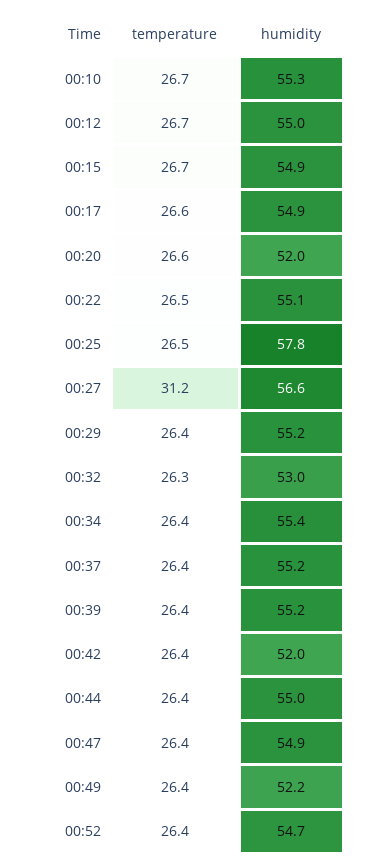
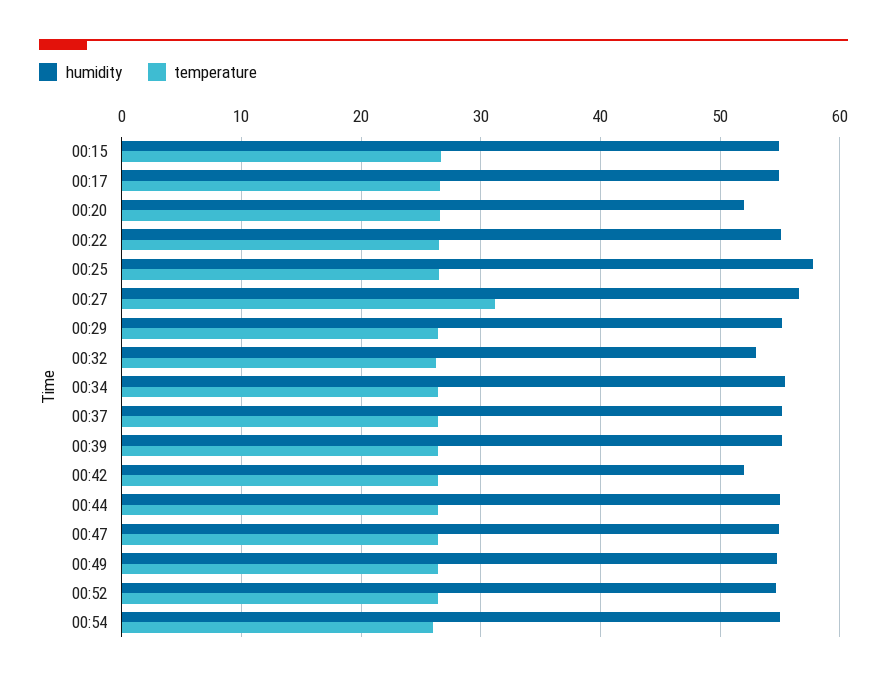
temperature, 00:10: 26.7 -> none
humidity, 00:10: 55.3 -> none
temperature, 00:12: 26.7 -> none
humidity, 00:12: 55 -> none
humidity, 00:49: 52.2 -> 55
humidity, 00:54: none -> 55
temperature, 00:54: none -> 26

